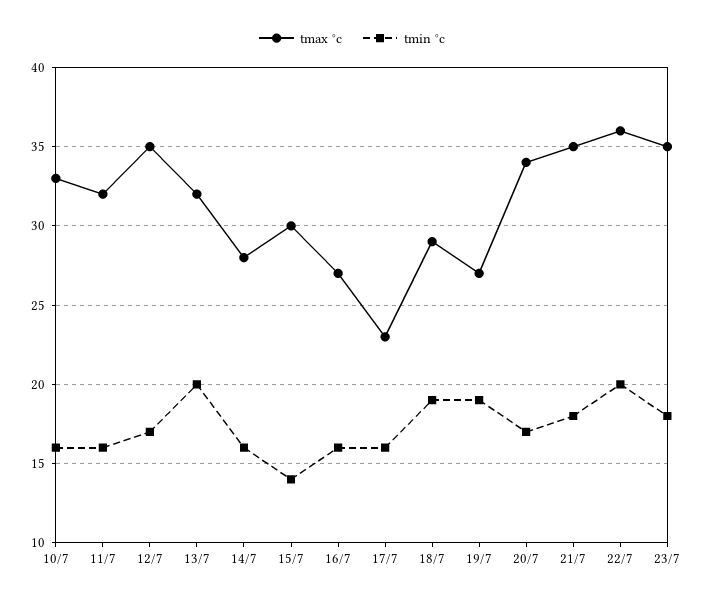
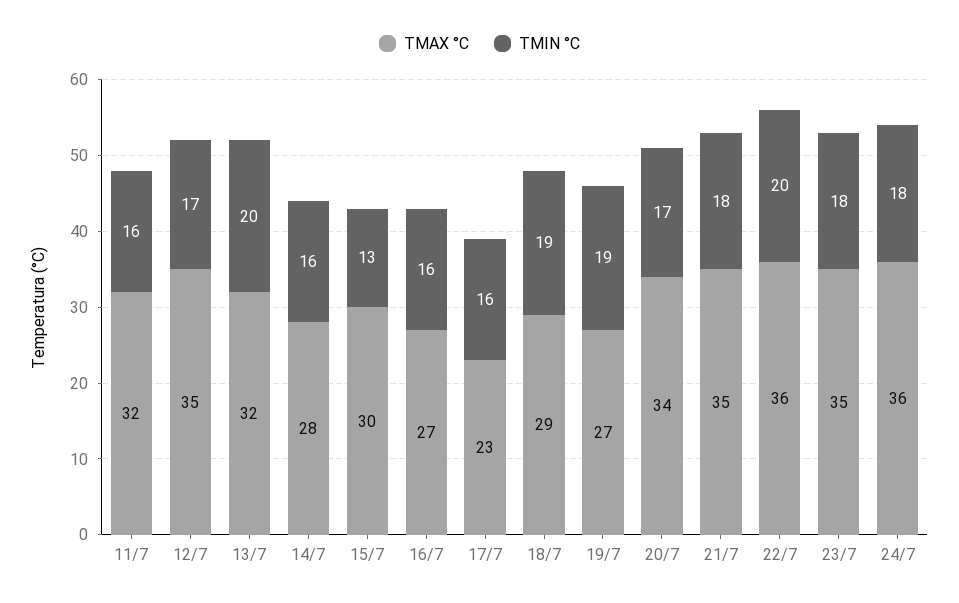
tmax °c, 10/7: 33 -> none
tmin °c, 10/7: 16 -> none
tmin °c, 15/7: 14 -> 13
tmax °c, 24/7: none -> 36
tmin °c, 24/7: none -> 18

